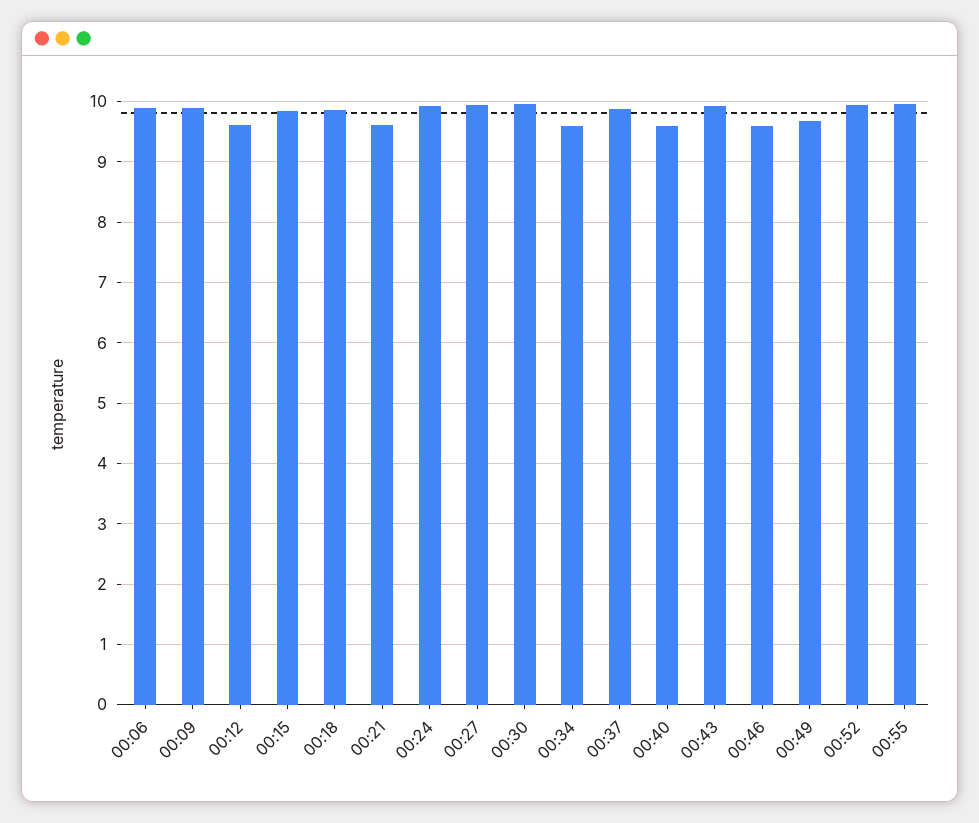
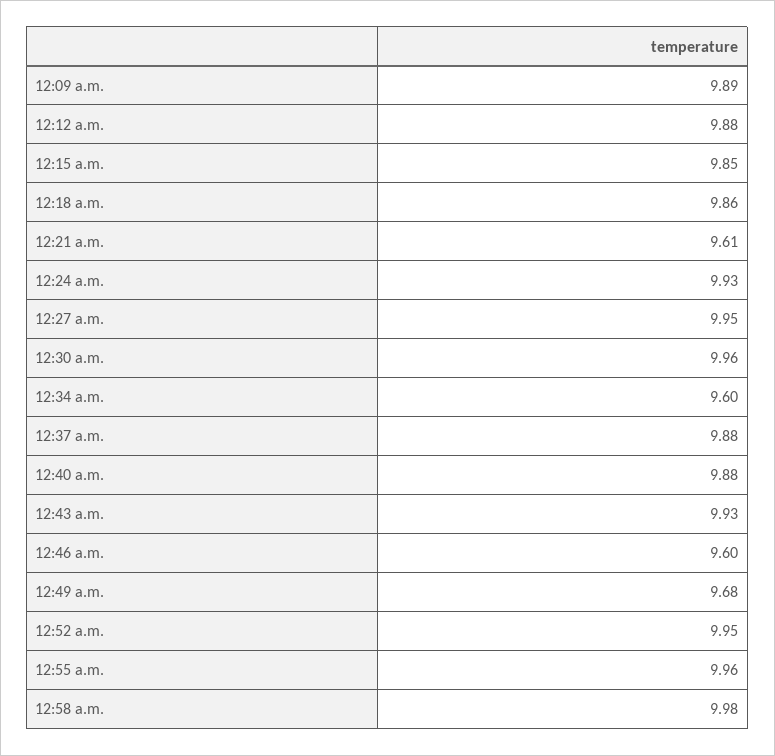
00:06: 9.9 -> none
00:12: 9.6 -> 9.88
00:40: 9.6 -> 9.88
12:58 a.m.: none -> 9.98

